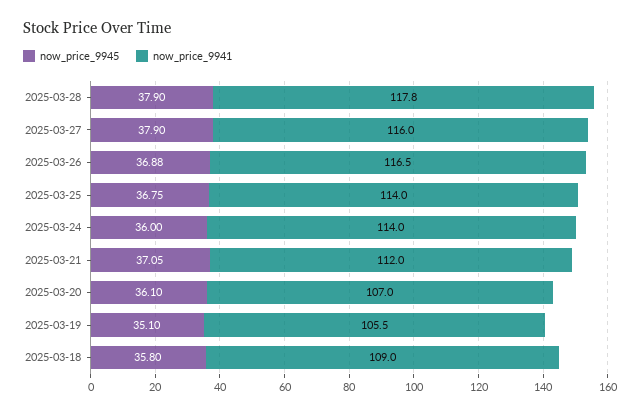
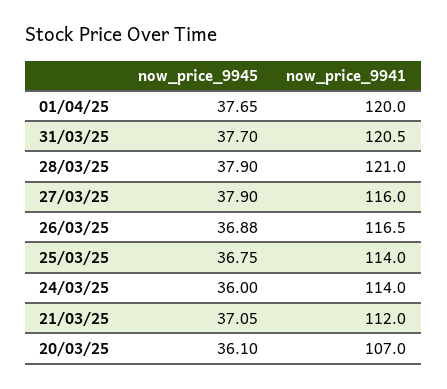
now_price_9941, 2025-03-28: 117.8 -> 121
now_price_9945, 2025-03-19: 35.1 -> none
now_price_9941, 2025-03-19: 105.5 -> none
now_price_9945, 2025-03-18: 35.8 -> none
now_price_9941, 2025-03-18: 109 -> none
now_price_9945, 01/04/25: none -> 37.65
now_price_9941, 01/04/25: none -> 120
now_price_9945, 31/03/25: none -> 37.7
now_price_9941, 31/03/25: none -> 120.5

